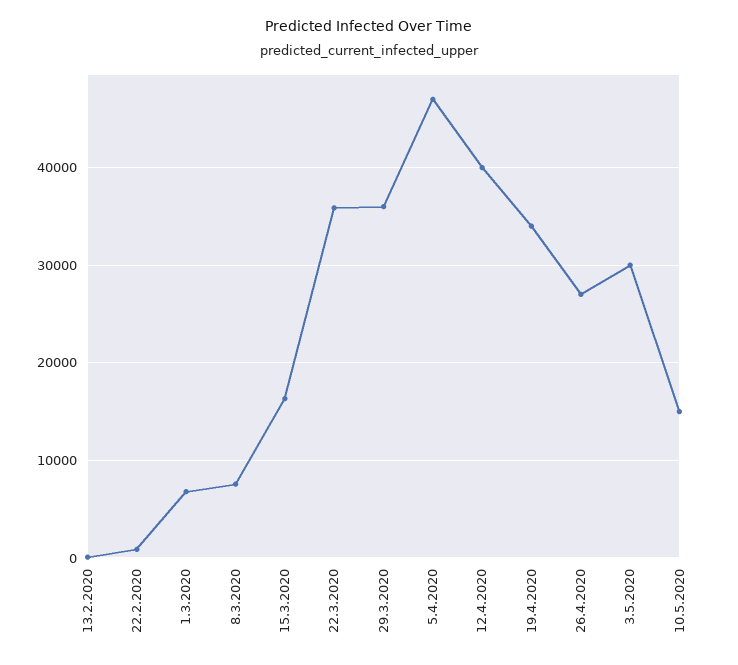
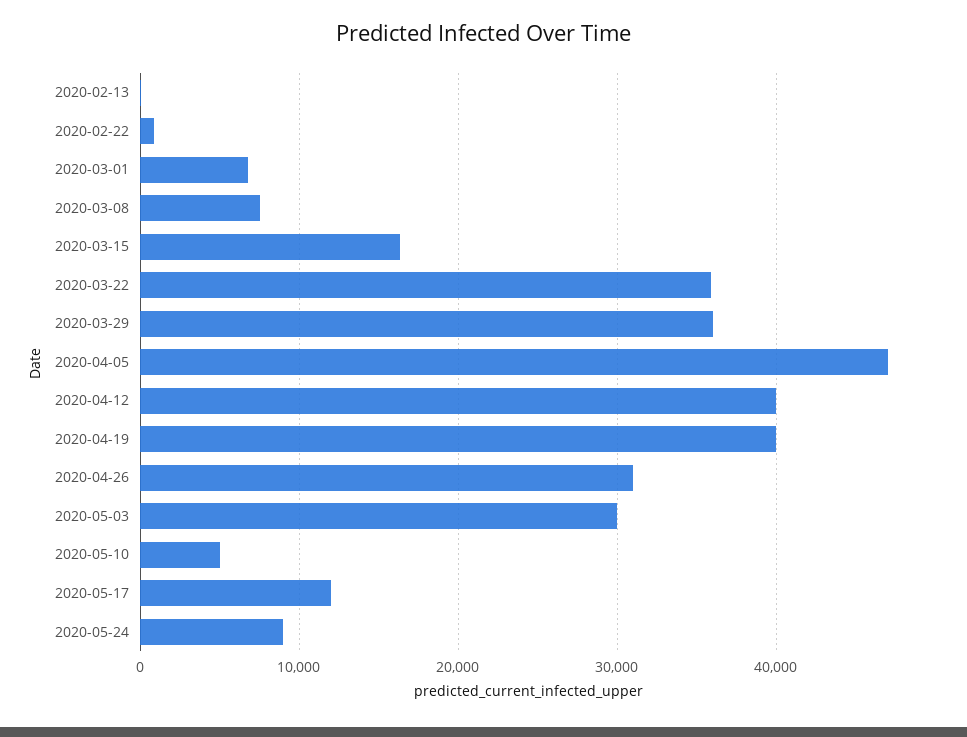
19.4.2020: 34000 -> 40000
26.4.2020: 27000 -> 31000
10.5.2020: 15000 -> 5000
2020-05-17: none -> 12000
2020-05-24: none -> 9000

